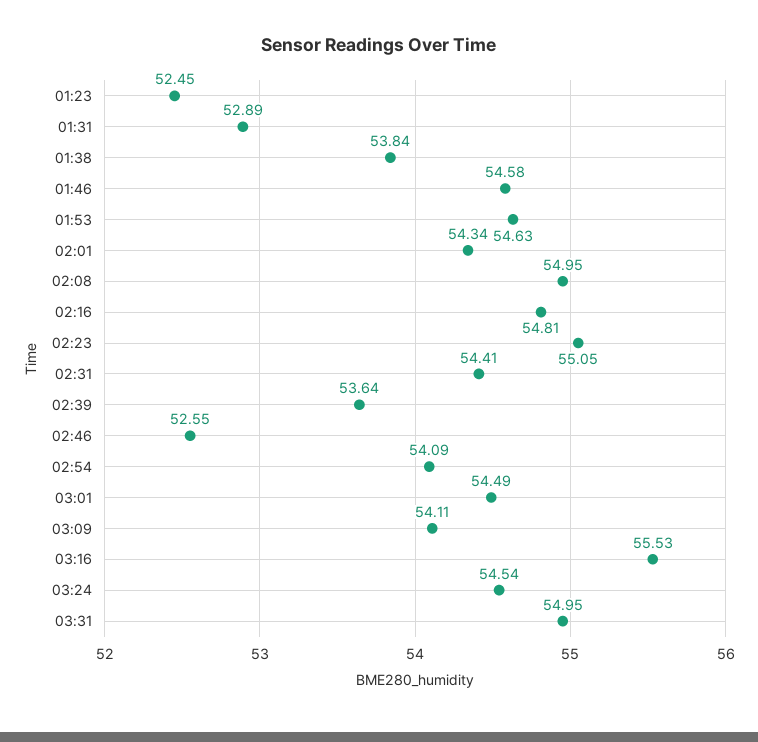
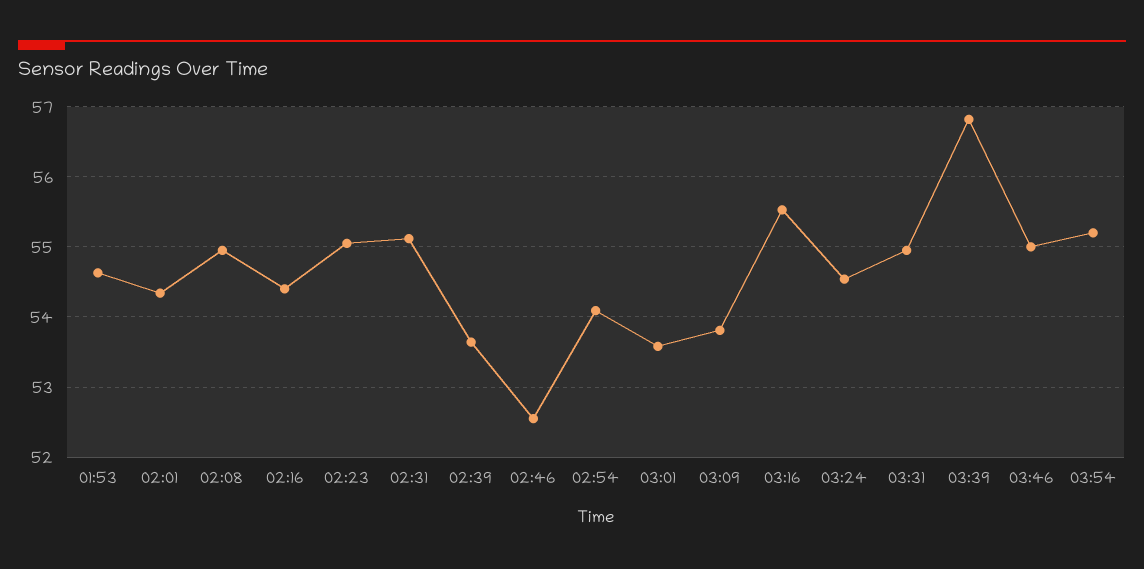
01:23: 52.45 -> none
01:31: 52.89 -> none
01:38: 53.84 -> none
01:46: 54.58 -> none
02:16: 54.81 -> 54.4
02:31: 54.41 -> 55.1
03:01: 54.49 -> 53.6
03:09: 54.11 -> 53.8
03:39: none -> 56.8
03:46: none -> 55
03:54: none -> 55.2

